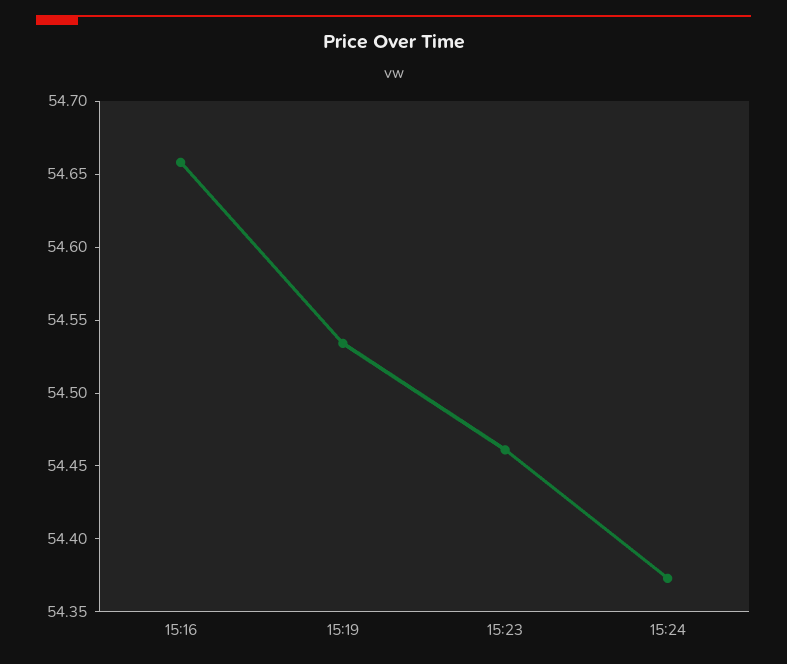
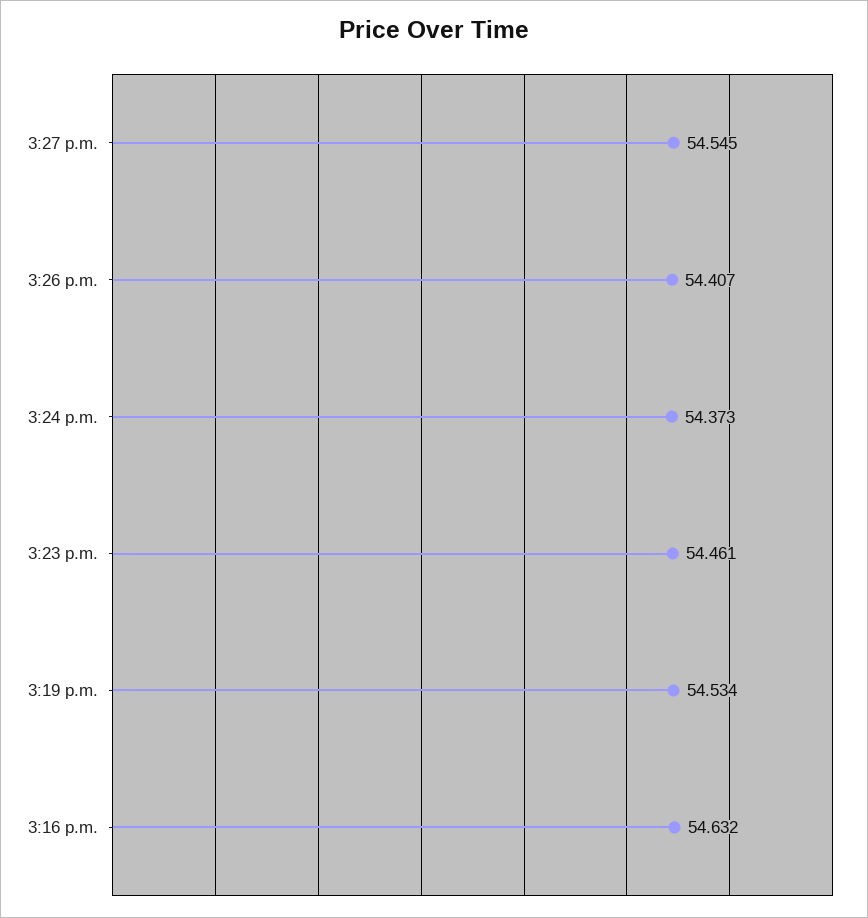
15:16: 54.66 -> 54.632
3:27 p.m.: none -> 54.545
3:26 p.m.: none -> 54.407

